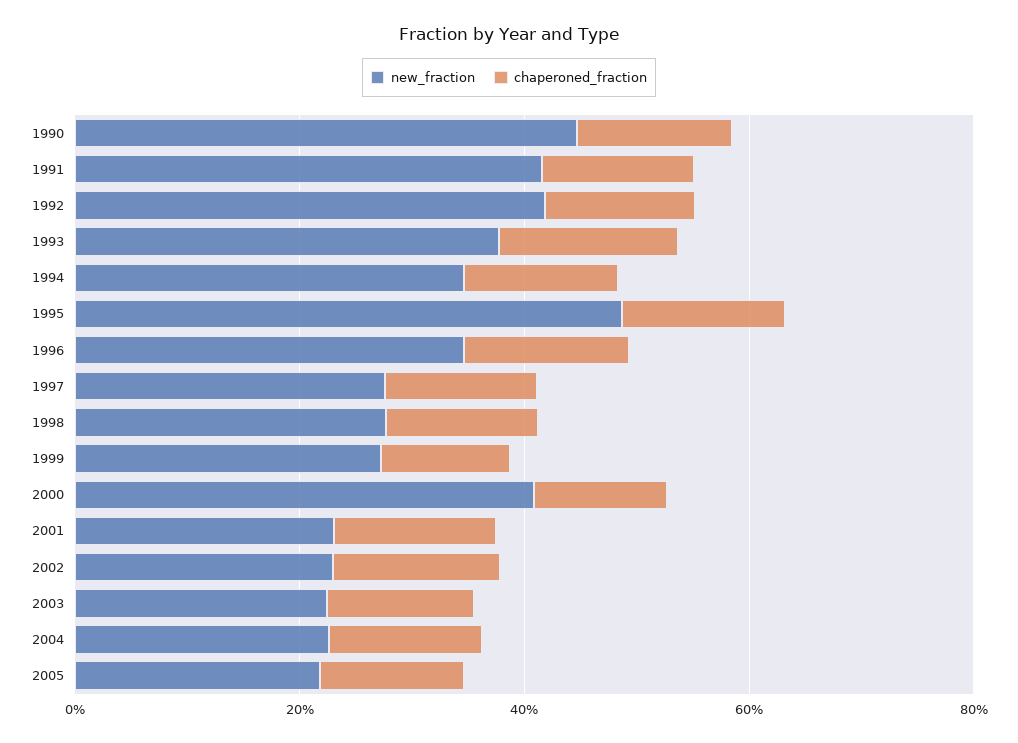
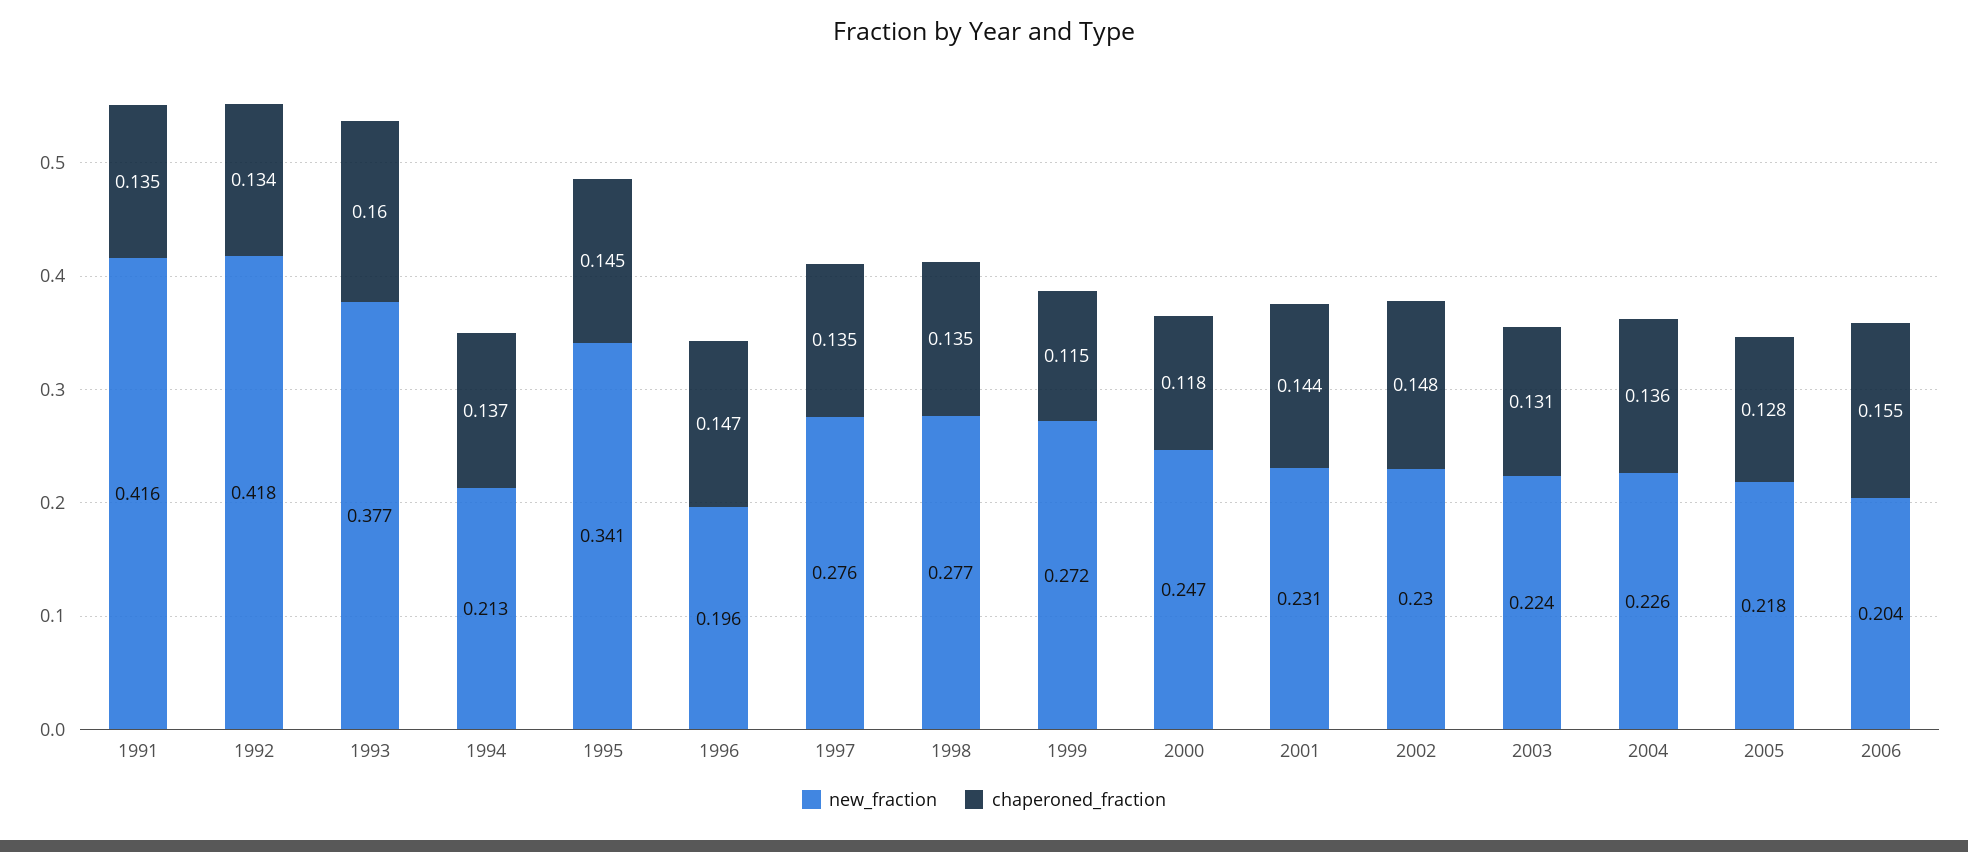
new_fraction, 1990: 0.45 -> none
chaperoned_fraction, 1990: 0.15 -> none
new_fraction, 1994: 0.35 -> 0.213
new_fraction, 1995: 0.5 -> 0.341
new_fraction, 1996: 0.35 -> 0.196
new_fraction, 2000: 0.4 -> 0.247
new_fraction, 2006: none -> 0.204
chaperoned_fraction, 2006: none -> 0.155

